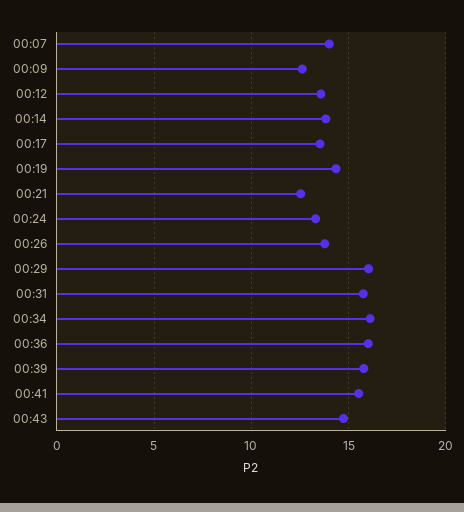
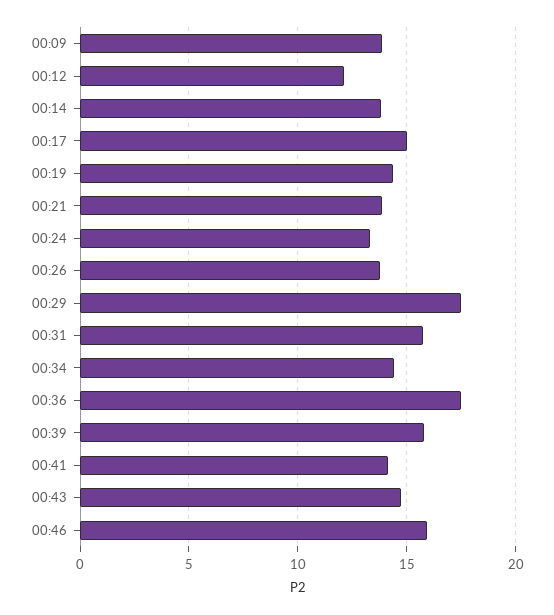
00:07: 14 -> none
00:09: 12.5 -> 14
00:12: 13.5 -> 12
00:17: 13.5 -> 15
00:21: 12.5 -> 14
00:29: 16 -> 17.5
00:34: 16 -> 14.5
00:36: 16 -> 17.5
00:41: 15.5 -> 14
00:46: none -> 16

